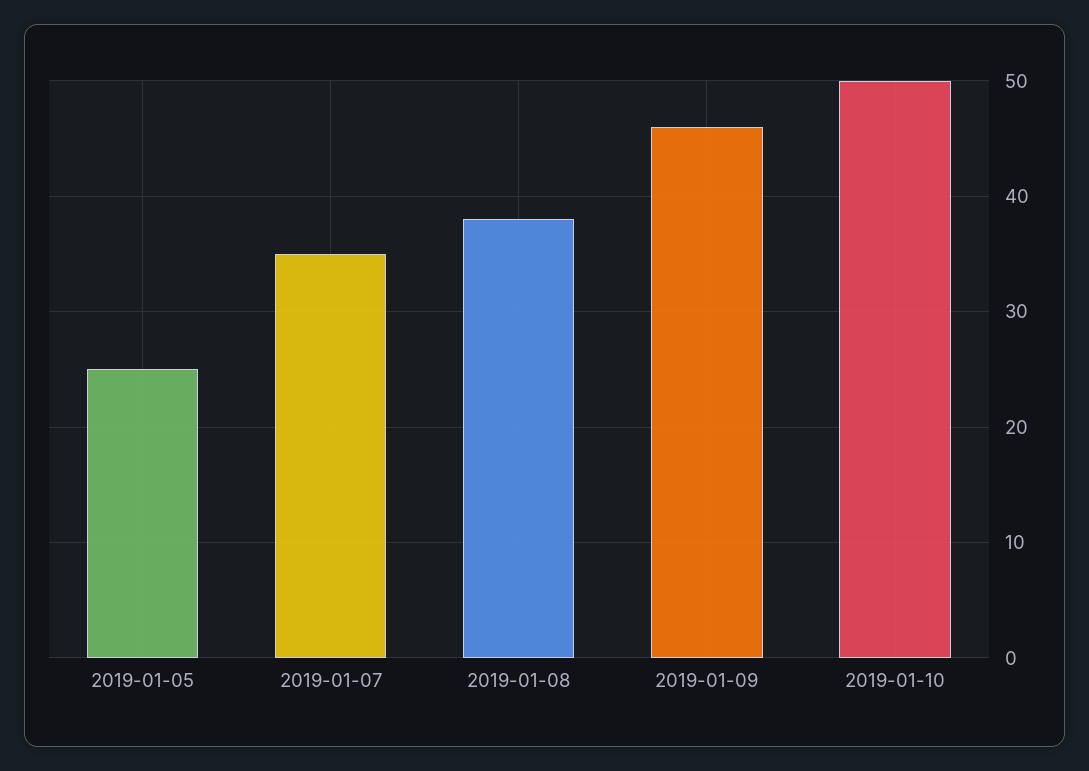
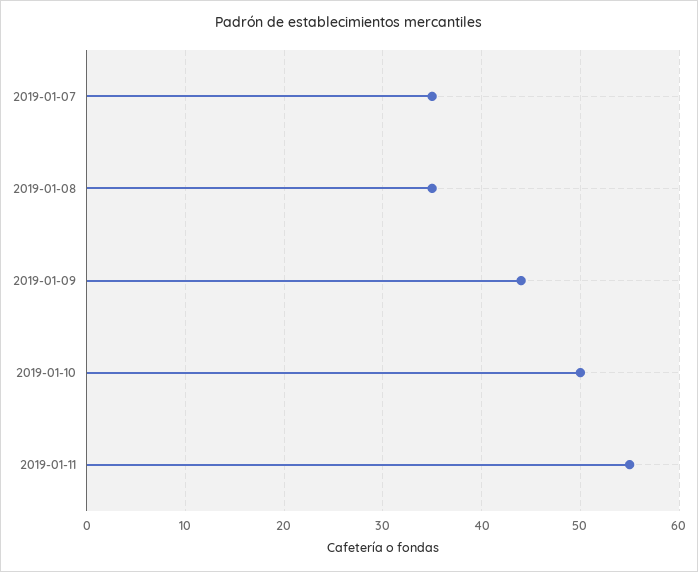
2019-01-05: 25 -> none
2019-01-08: 38 -> 35
2019-01-09: 46 -> 44
2019-01-11: none -> 55

